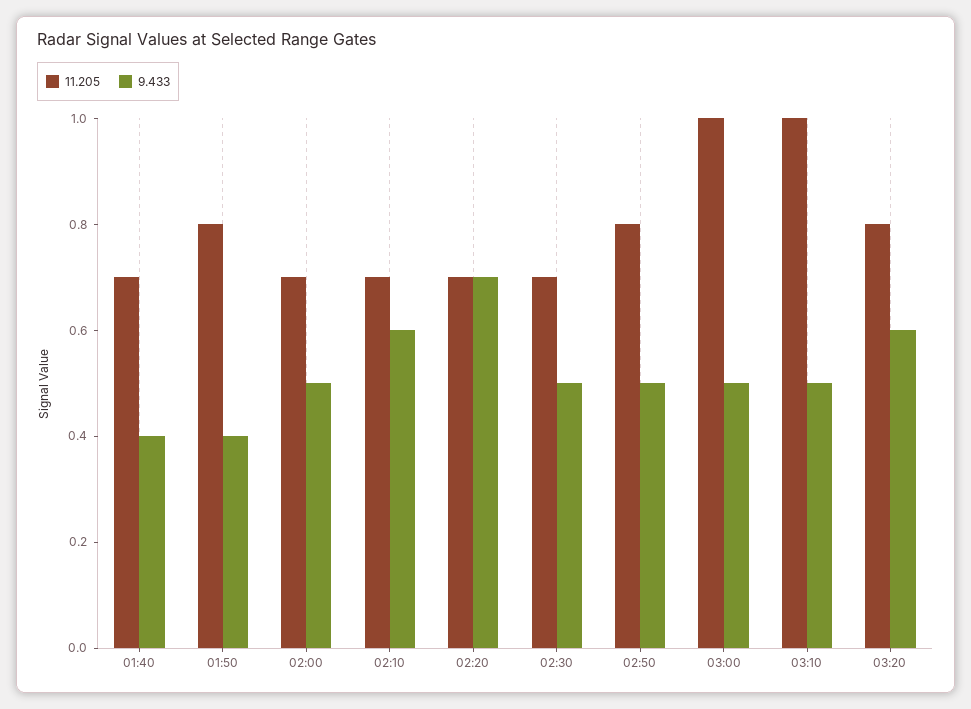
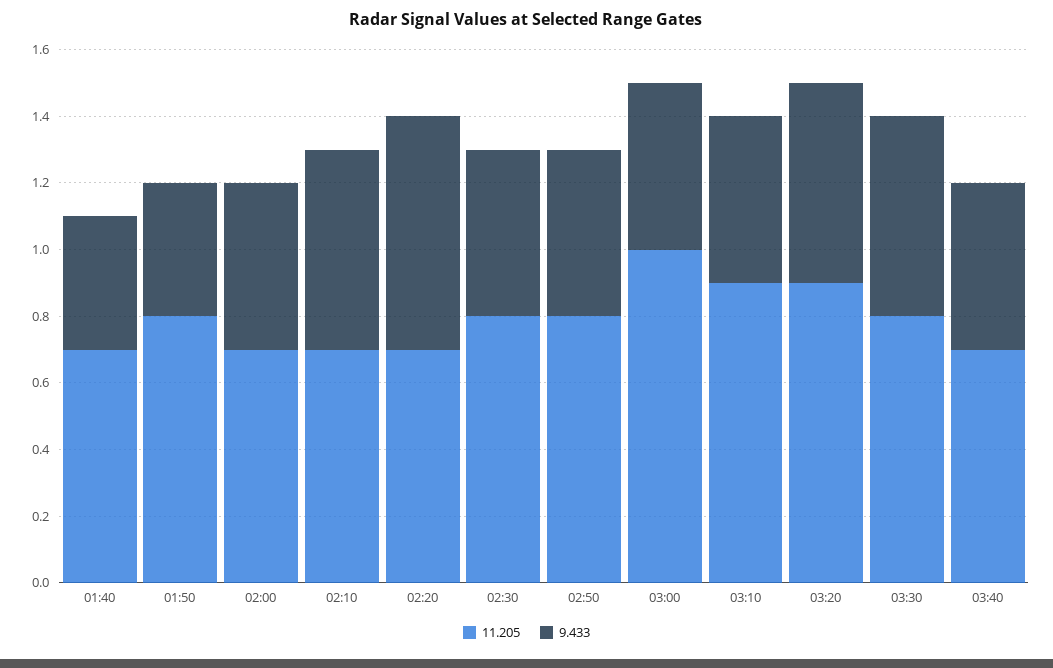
11.205, 02:30: 0.7 -> 0.8
11.205, 03:10: 1 -> 0.9
11.205, 03:20: 0.8 -> 0.9
11.205, 03:30: none -> 0.8
9.433, 03:30: none -> 0.6
11.205, 03:40: none -> 0.7
9.433, 03:40: none -> 0.5

